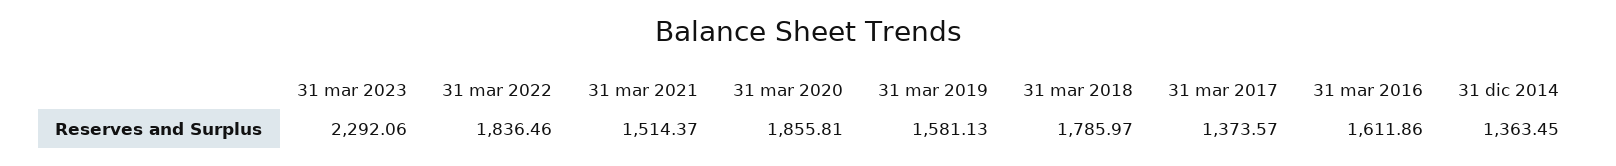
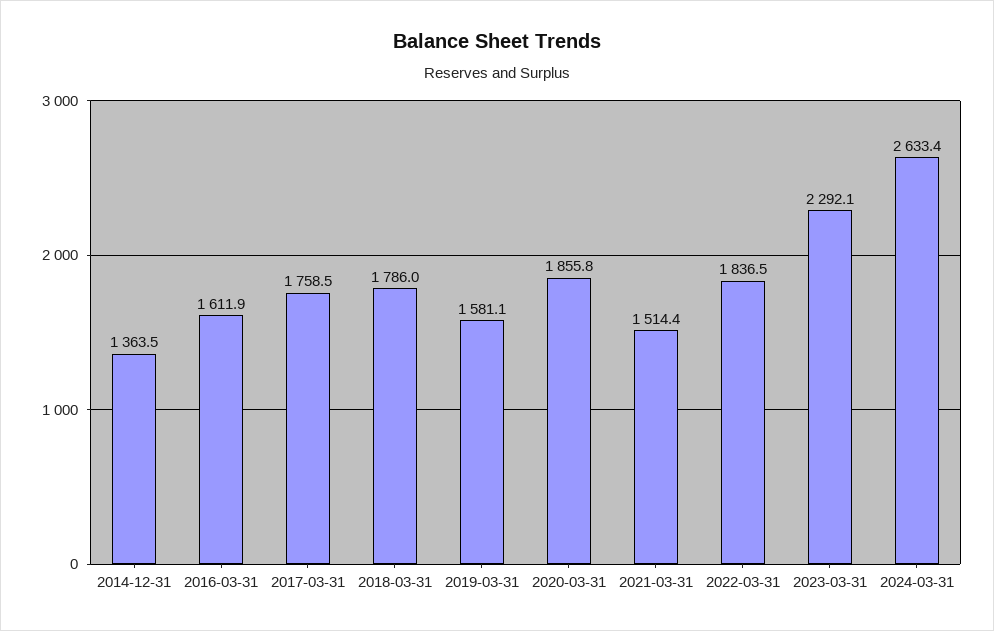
31 mar 2017: 1373.57 -> 1758.5
2024-03-31: none -> 2633.4

